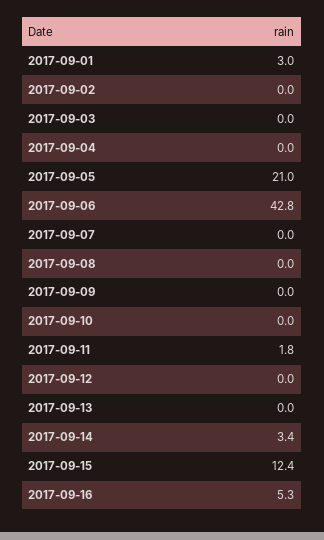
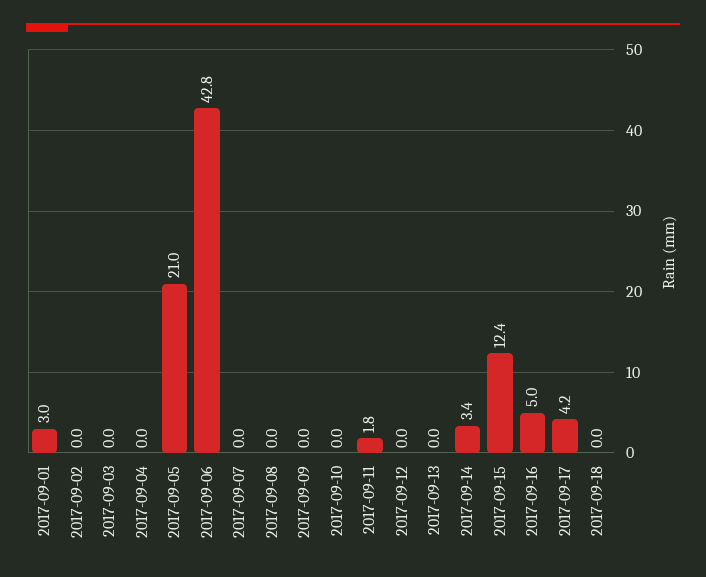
2017-09-16: 5.3 -> 5
2017-09-17: none -> 4.2
2017-09-18: none -> 0

